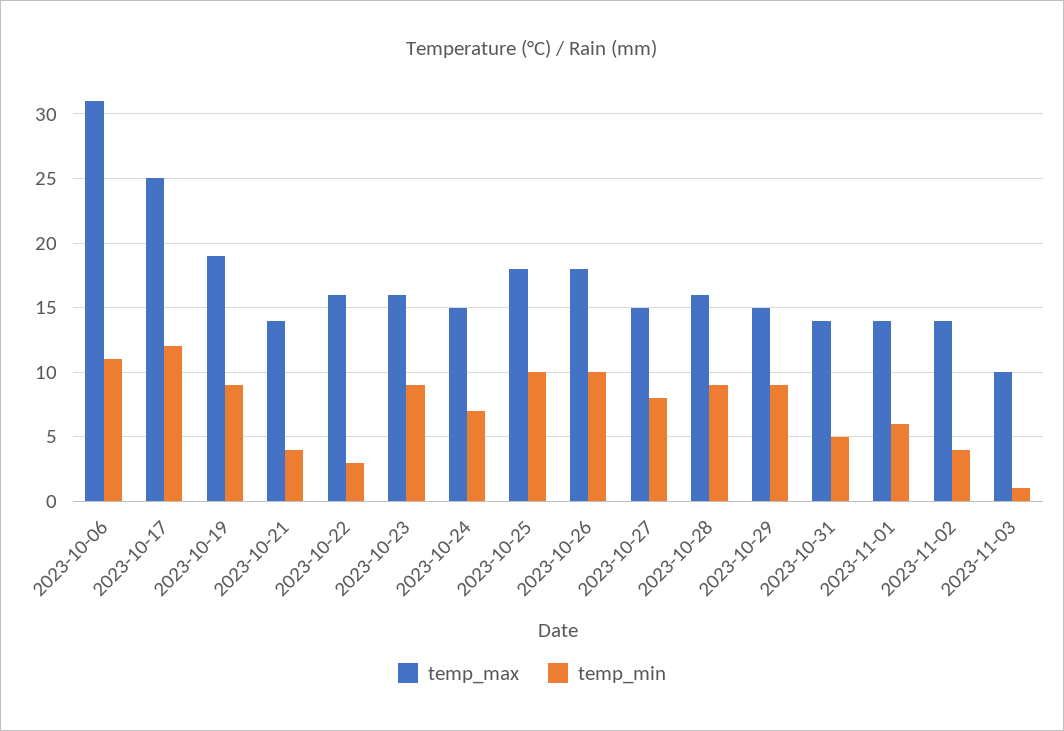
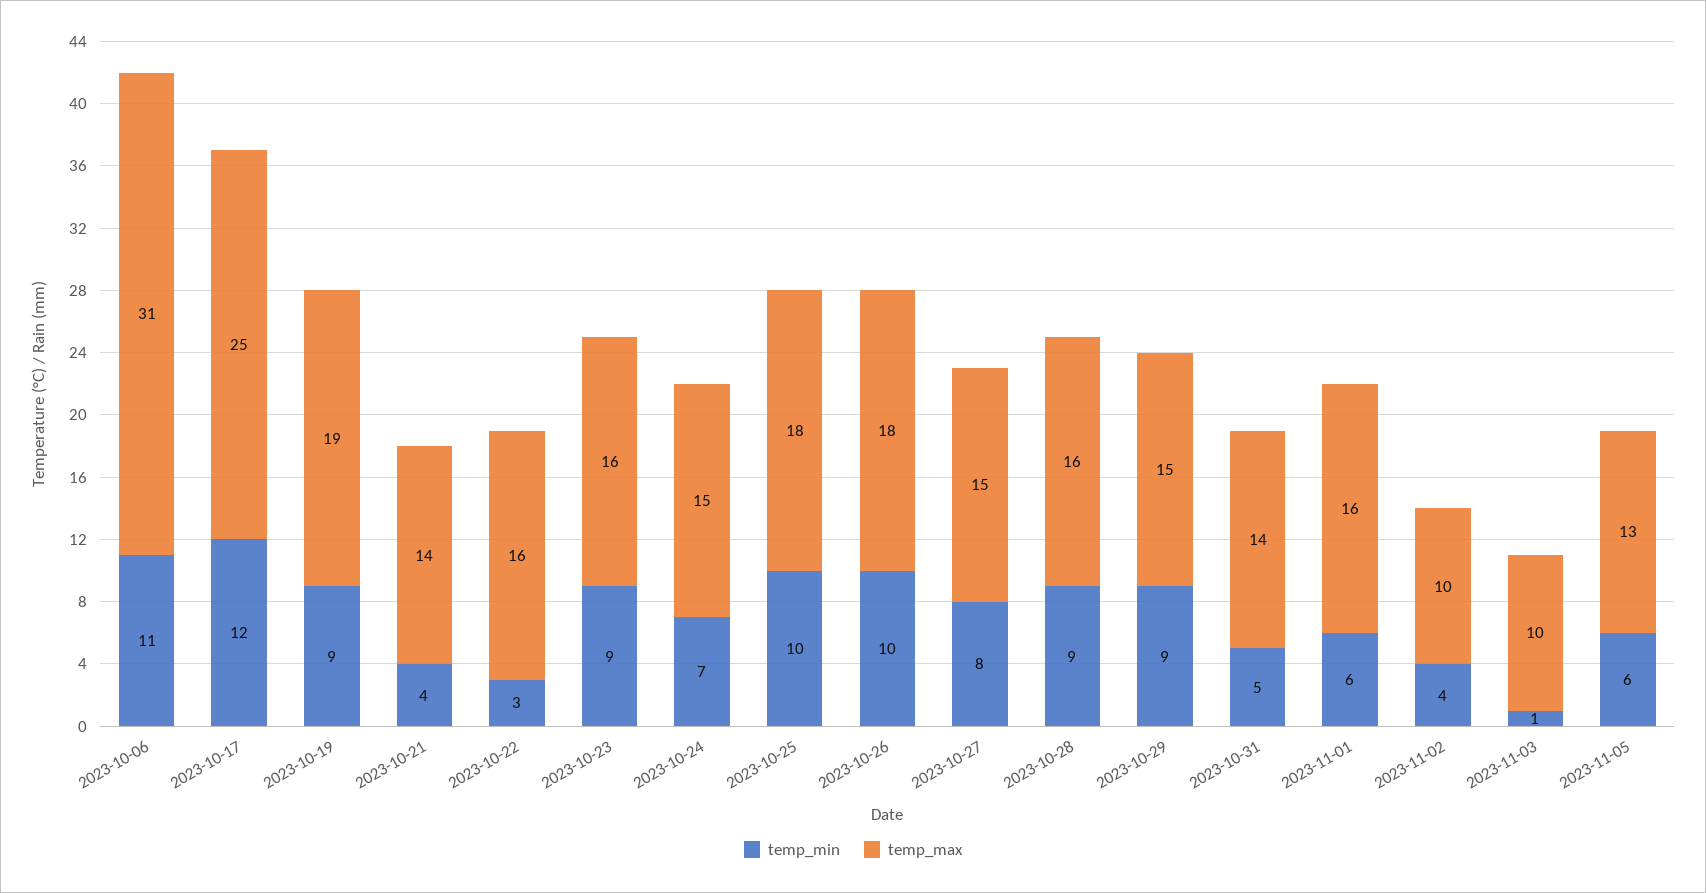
temp_max, 2023-11-01: 14 -> 16
temp_max, 2023-11-02: 14 -> 10
temp_min, 2023-11-05: none -> 6
temp_max, 2023-11-05: none -> 13

